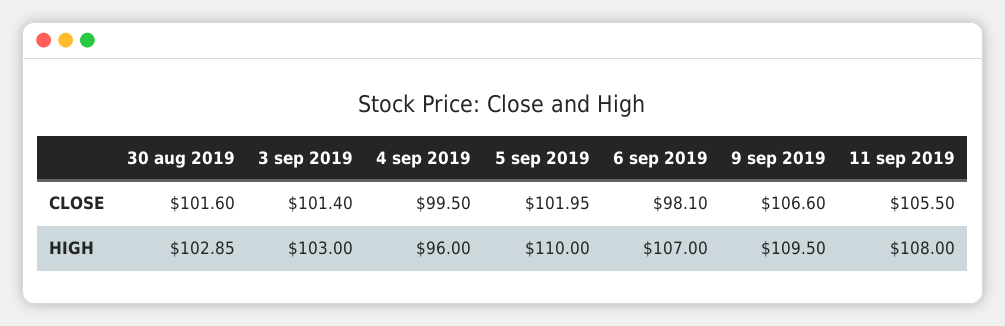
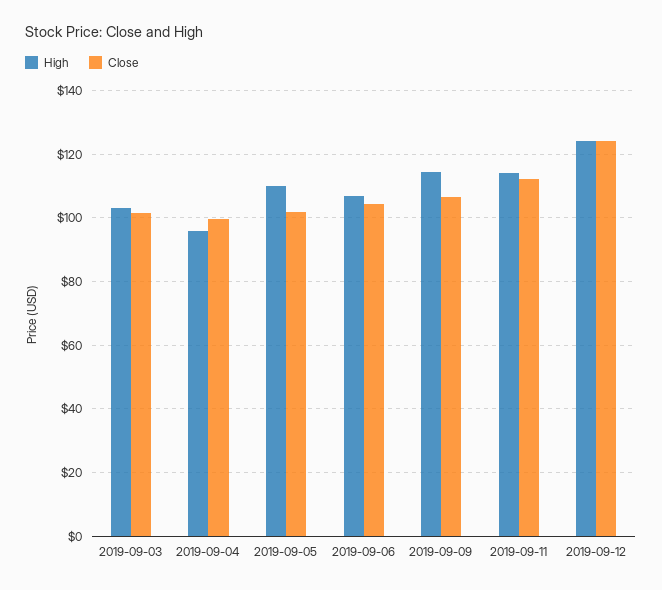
CLOSE, 30 aug 2019: 101.6 -> none
CLOSE, 6 sep 2019: 98.1 -> 104
CLOSE, 11 sep 2019: 105.5 -> 112
HIGH, 30 aug 2019: 102.85 -> none
HIGH, 9 sep 2019: 109.5 -> 114
HIGH, 11 sep 2019: 108 -> 114
HIGH, 2019-09-12: none -> 124
CLOSE, 2019-09-12: none -> 124

